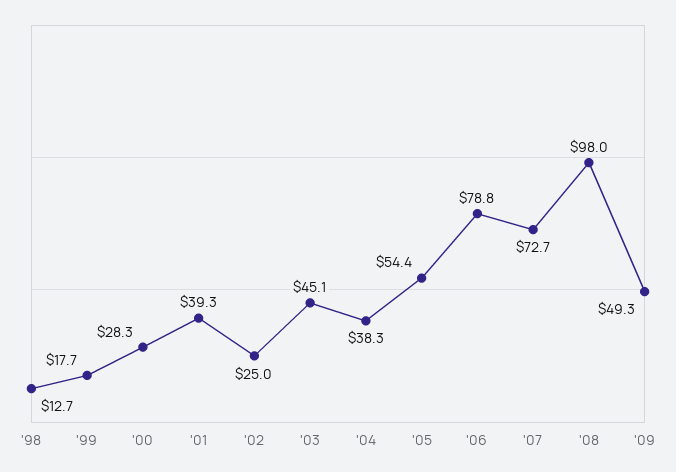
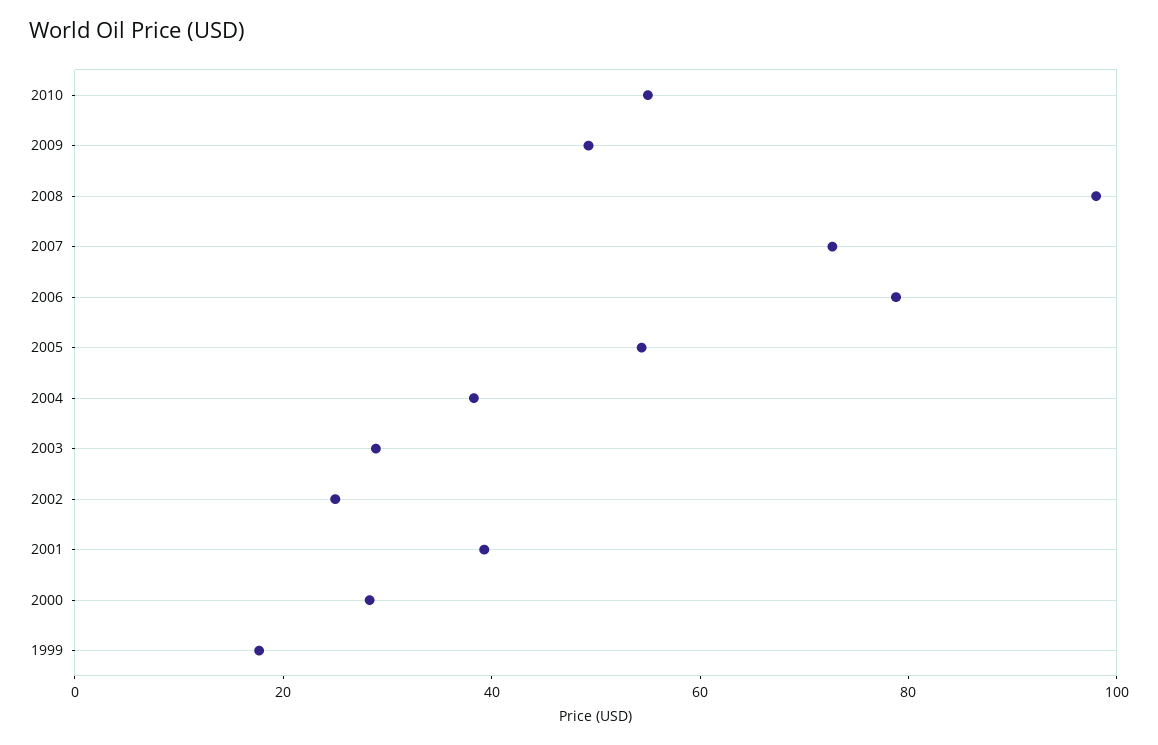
'98: 12.7 -> none
'03: 45.1 -> 30
2010: none -> 55

